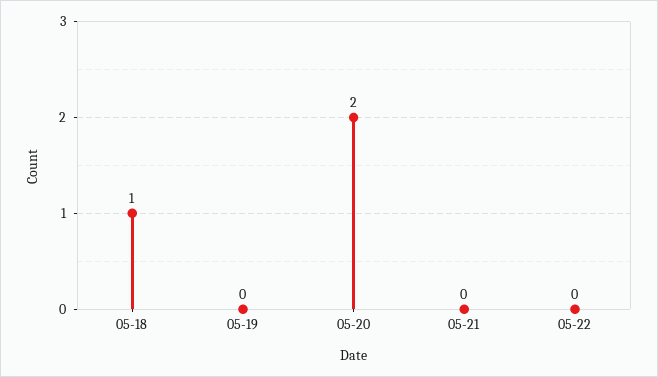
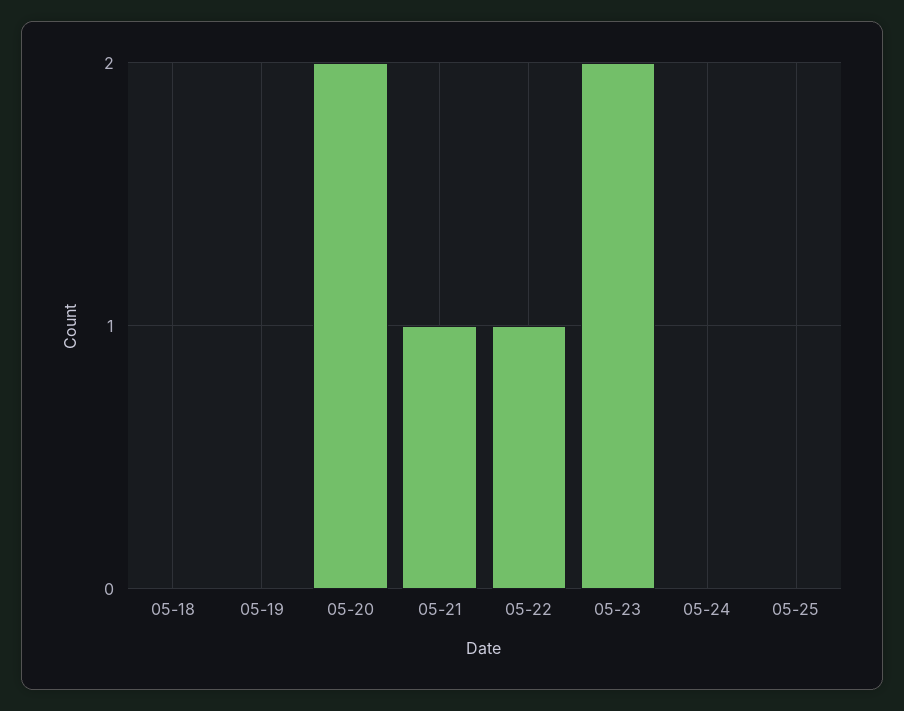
05-18: 1 -> 0
05-21: 0 -> 1
05-22: 0 -> 1
05-23: none -> 2
05-24: none -> 0
05-25: none -> 0

